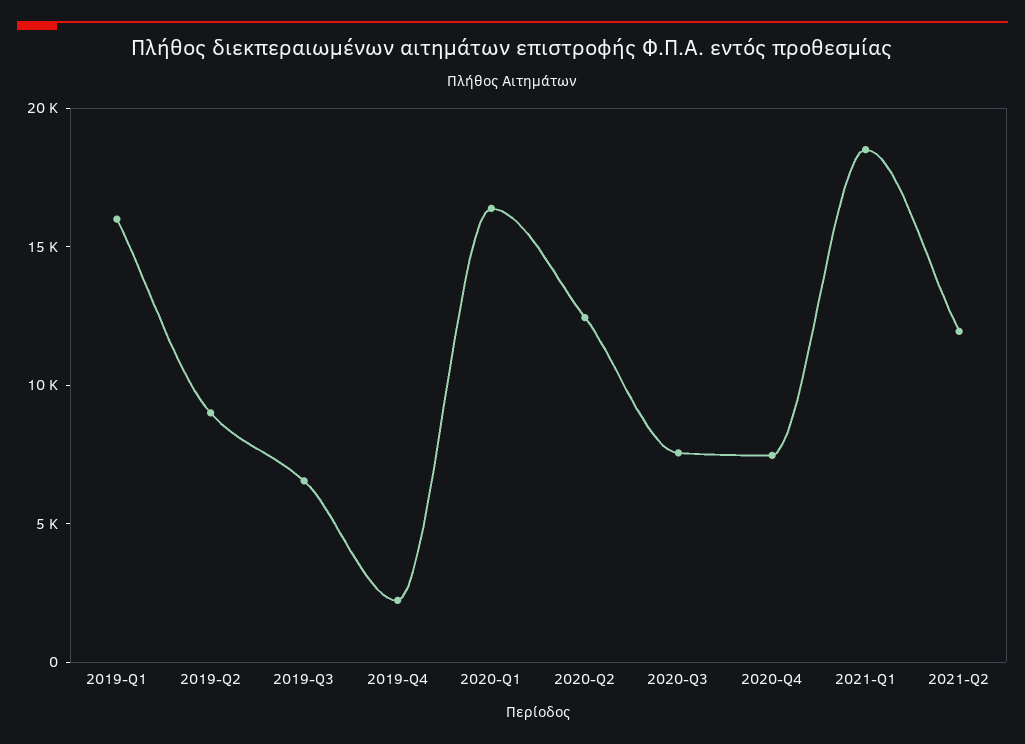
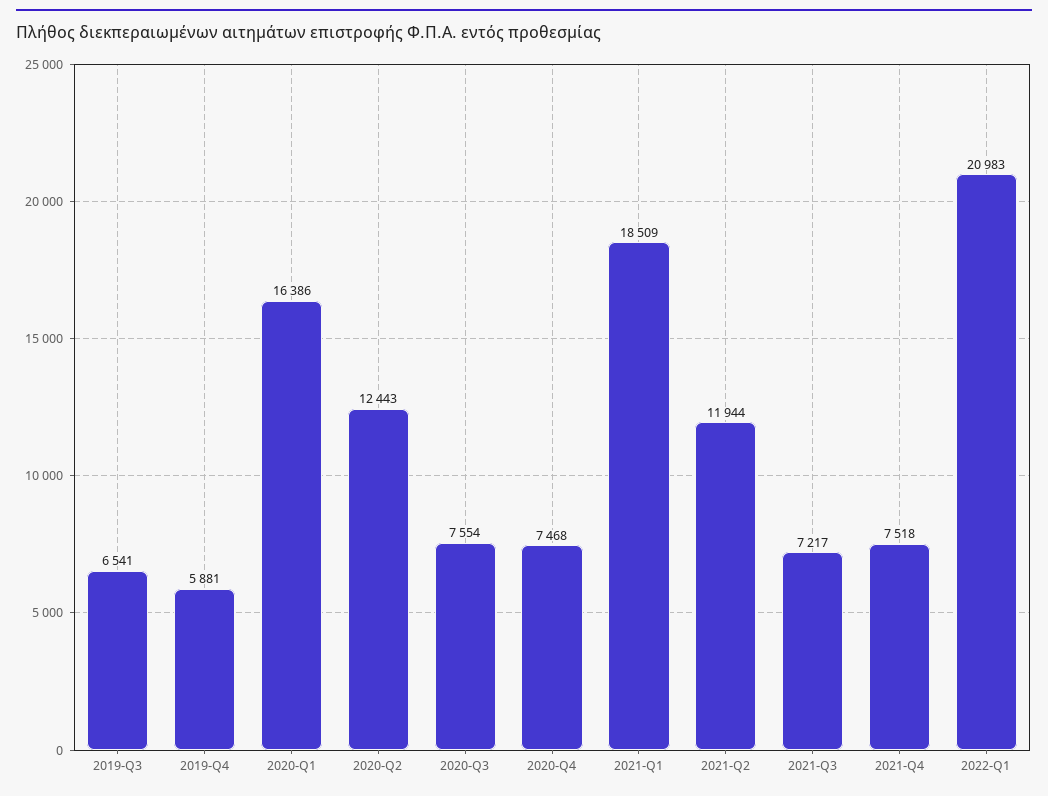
2019-Q1: 16000 -> none
2019-Q2: 9000 -> none
2019-Q4: 2000 -> 5881
2021-Q3: none -> 7217
2021-Q4: none -> 7518
2022-Q1: none -> 20983

